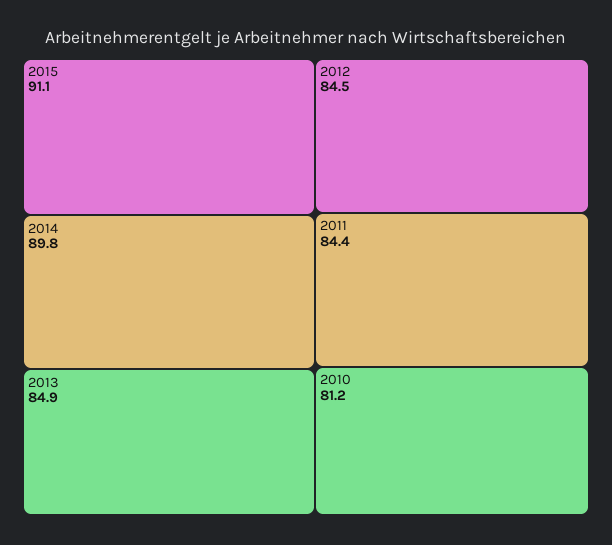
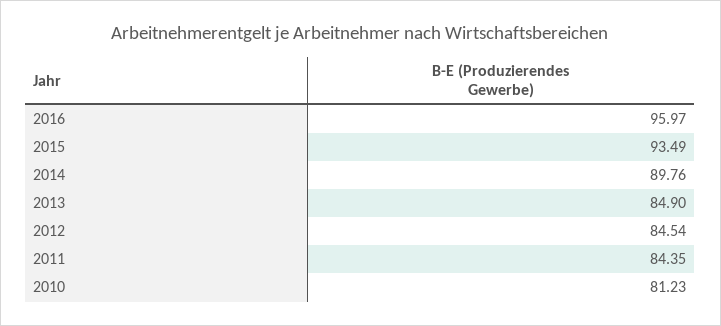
2015: 91.1 -> 93.49
2016: none -> 95.97

